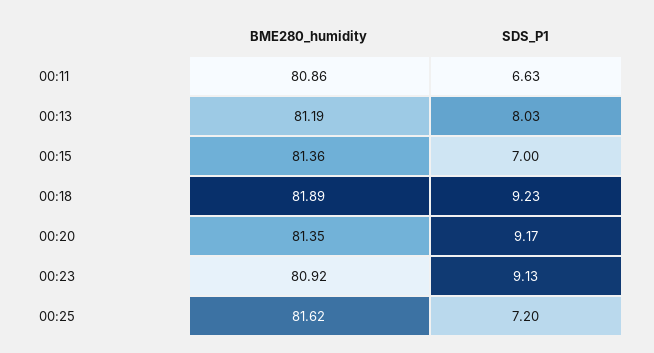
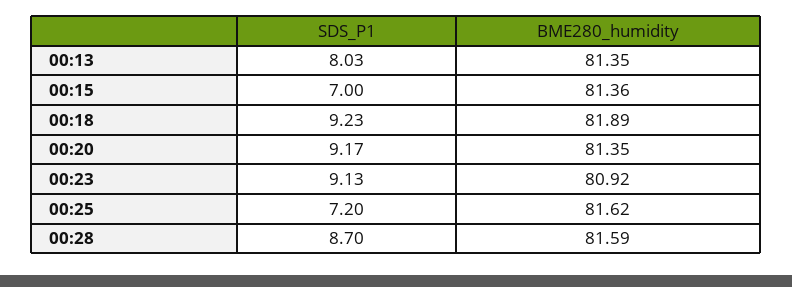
BME280_humidity, 00:11: 80.86 -> none
SDS_P1, 00:11: 6.63 -> none
BME280_humidity, 00:13: 81.19 -> 81.35
SDS_P1, 00:28: none -> 8.7
BME280_humidity, 00:28: none -> 81.59

